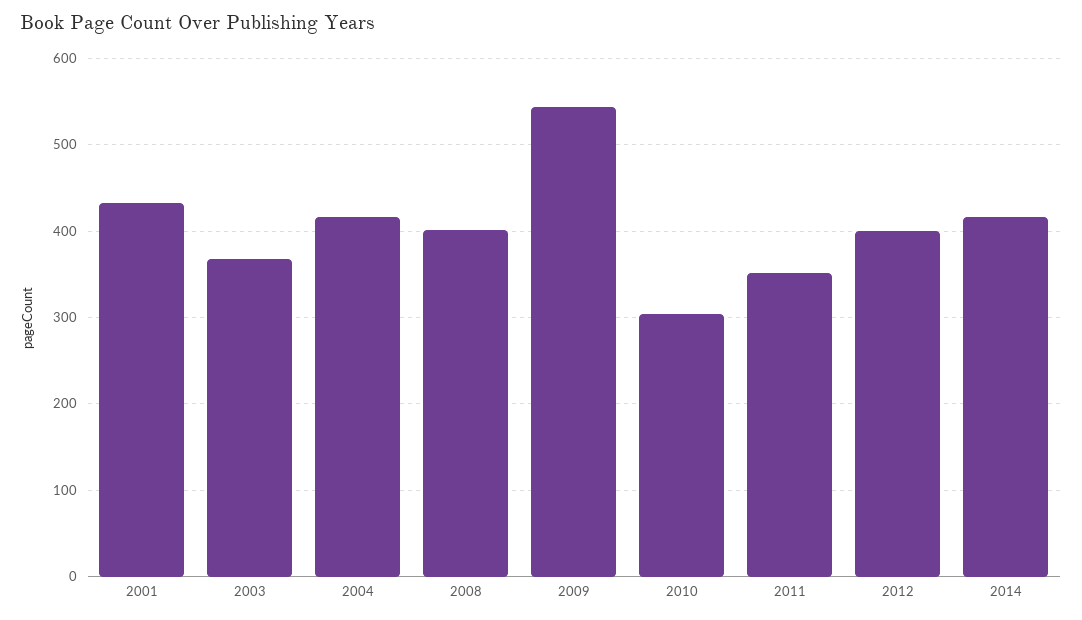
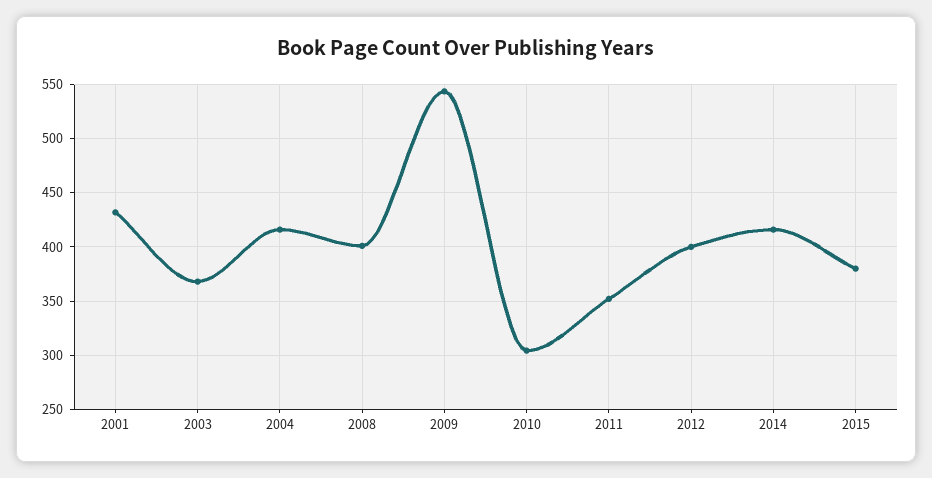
2015: none -> 380

